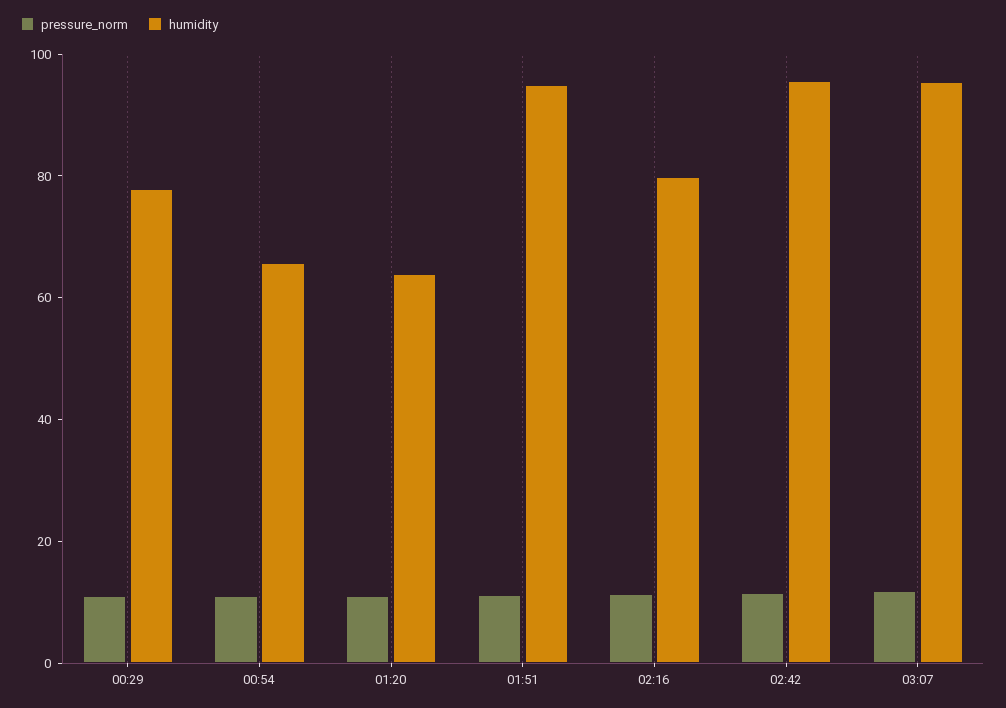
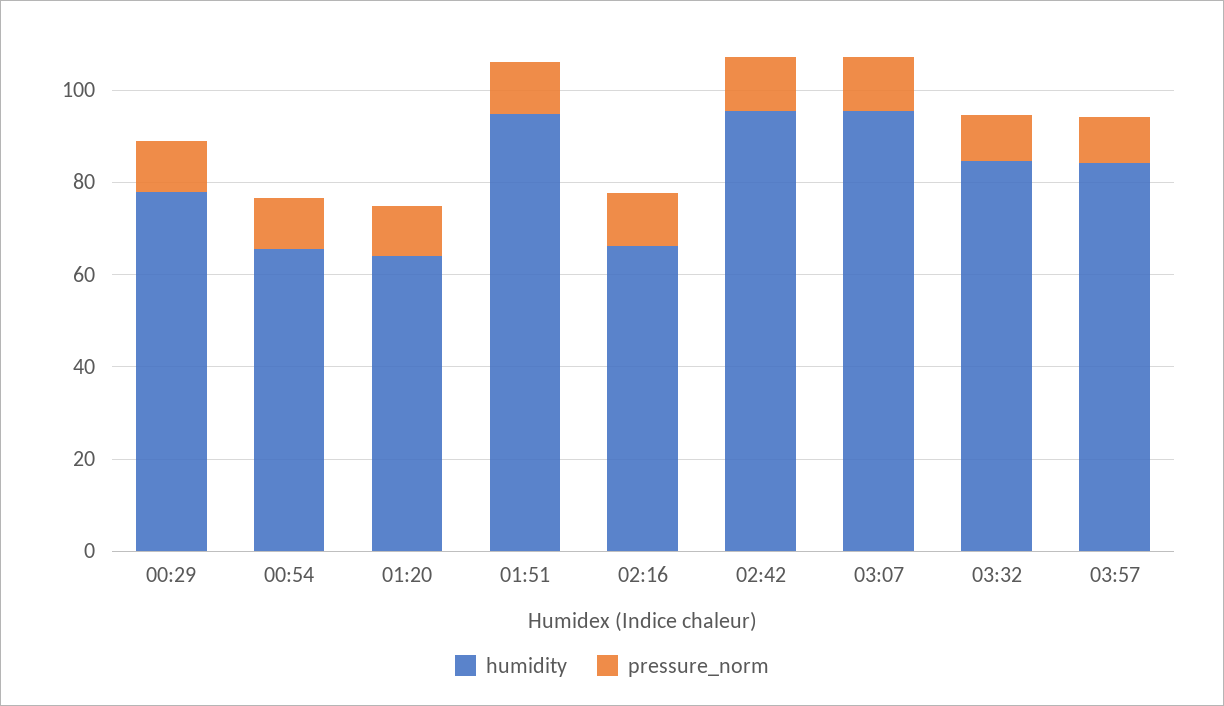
humidity, 02:16: 80 -> 65
humidity, 03:32: none -> 85
pressure_norm, 03:32: none -> 10
humidity, 03:57: none -> 85
pressure_norm, 03:57: none -> 10

